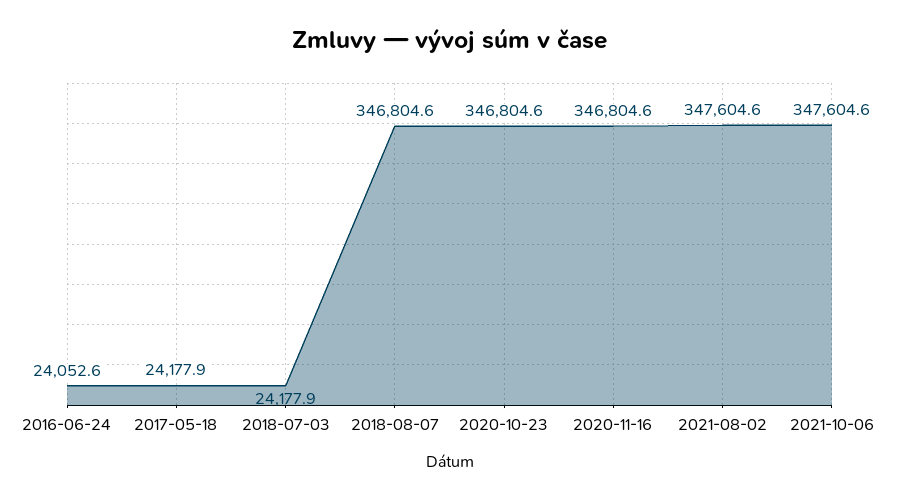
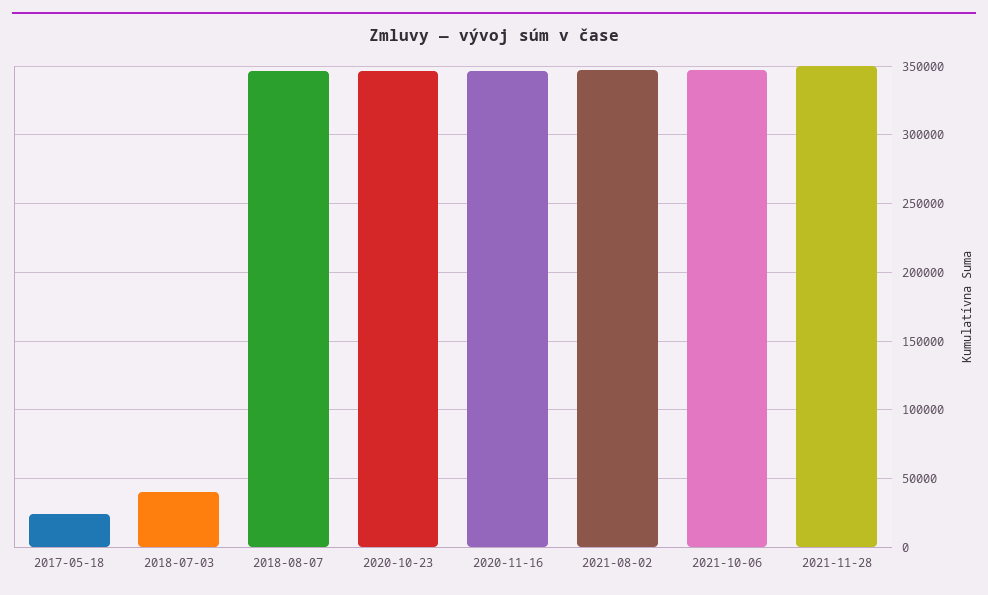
2016-06-24: 24052.6 -> none
2018-07-03: 24177.9 -> 40000
2021-11-28: none -> 350000

